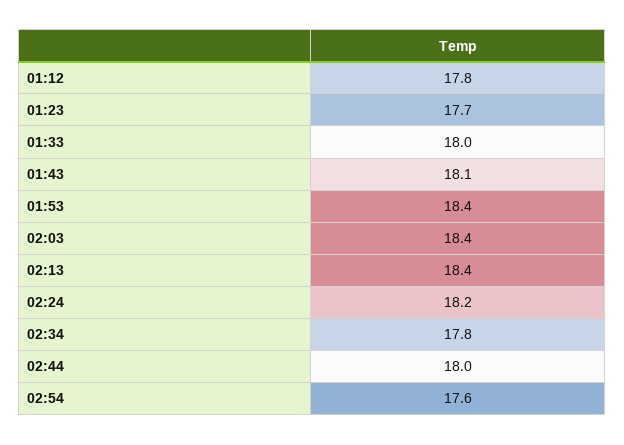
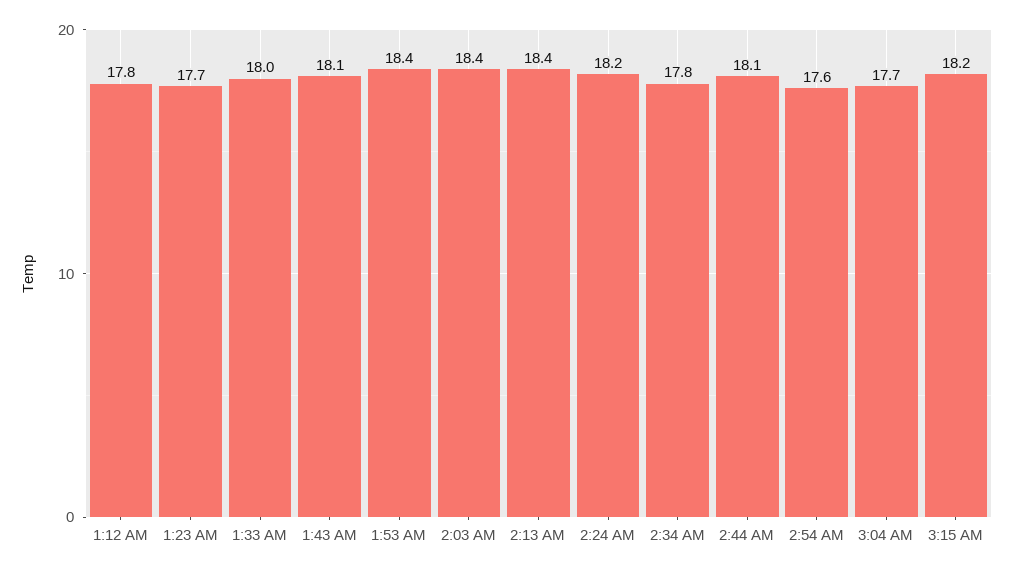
02:44: 18 -> 18.1
3:04 AM: none -> 17.7
3:15 AM: none -> 18.2

